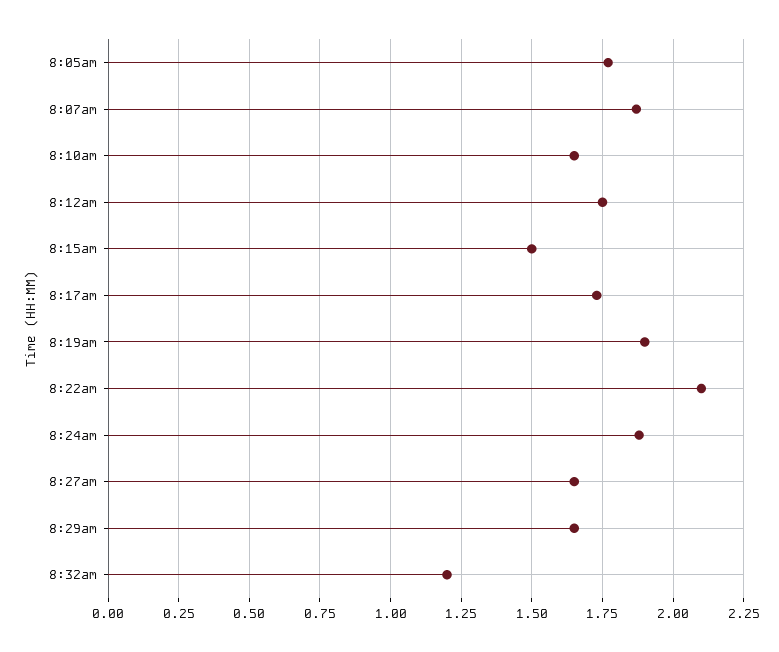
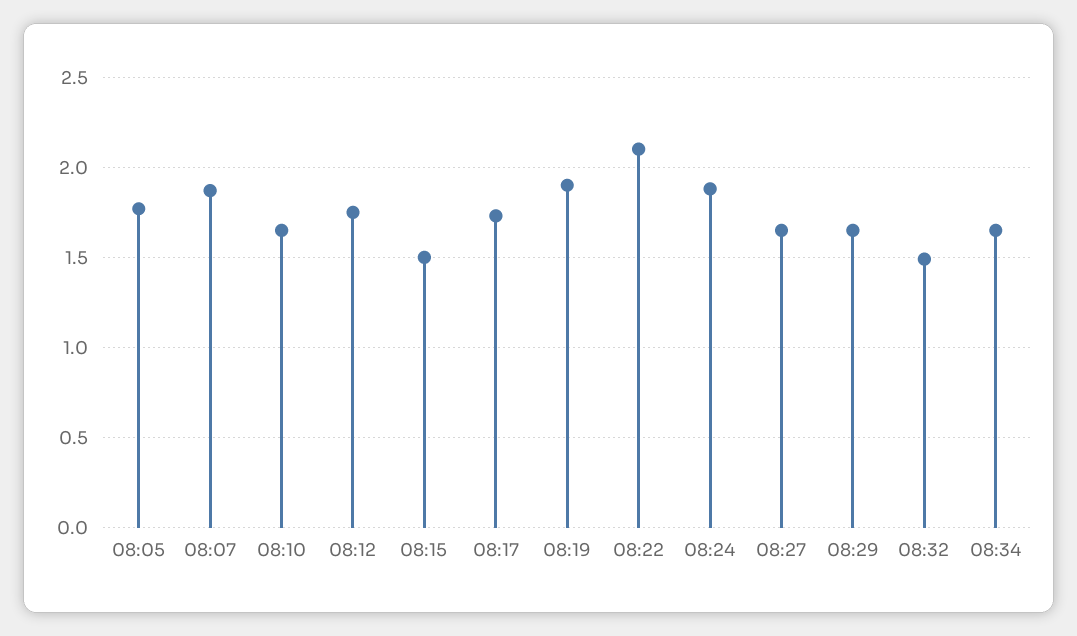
8:32am: 1.2 -> 1.5
08:34: none -> 1.65

